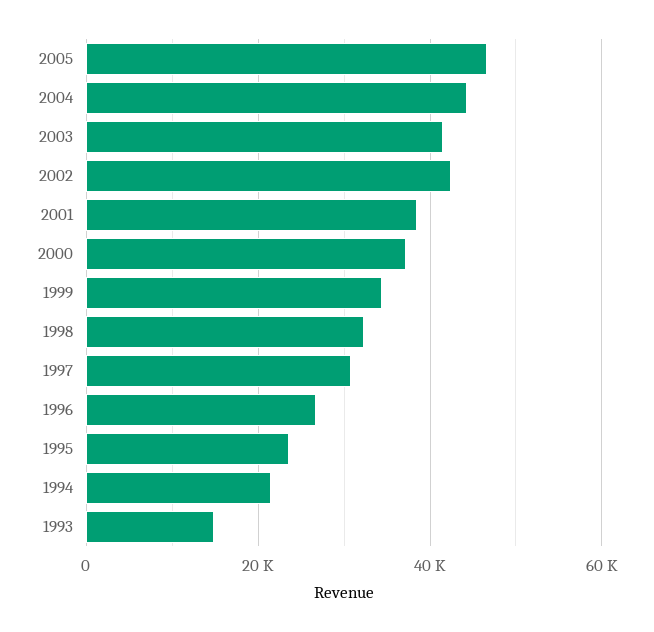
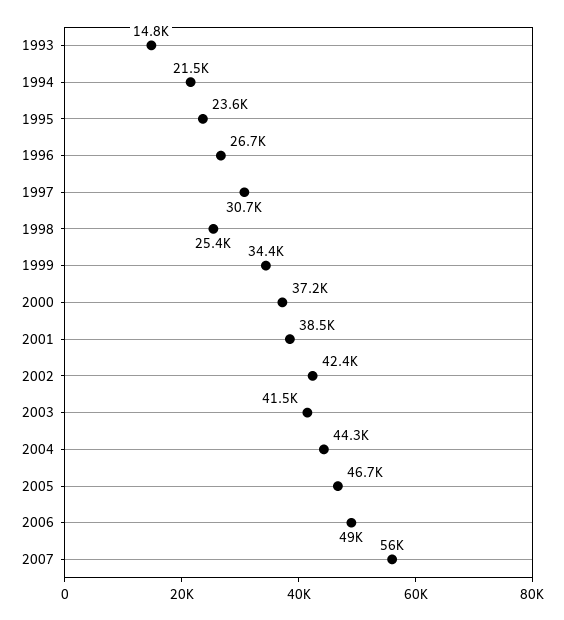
1998: 32000 -> 25400
2006: none -> 49000
2007: none -> 56000

